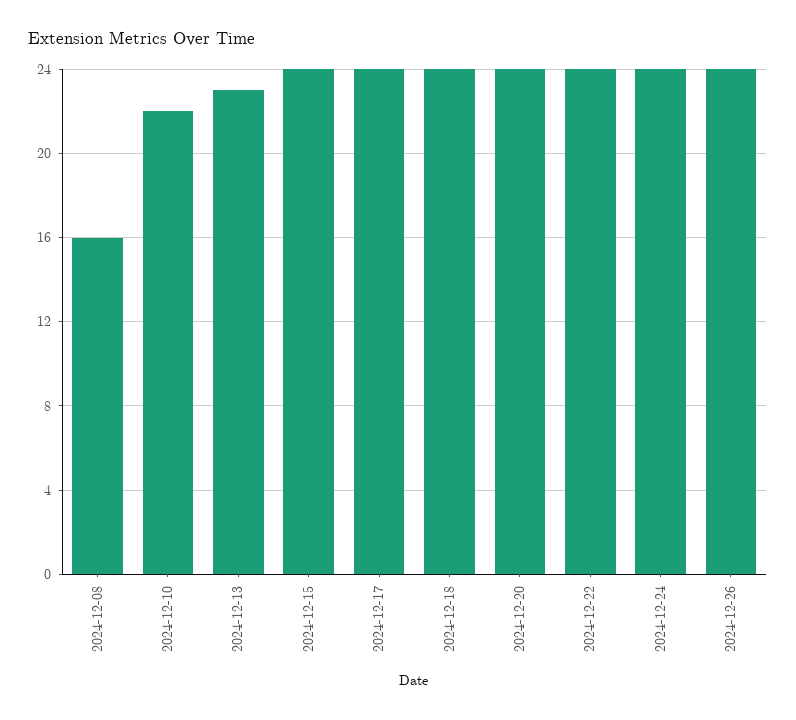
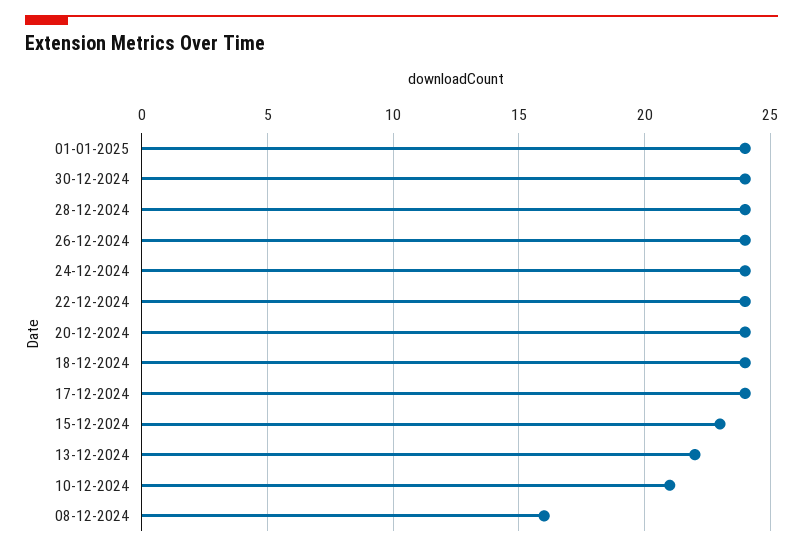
2024-12-10: 22 -> 21
2024-12-13: 23 -> 22
2024-12-15: 24 -> 23
01-01-2025: none -> 24
30-12-2024: none -> 24
28-12-2024: none -> 24

